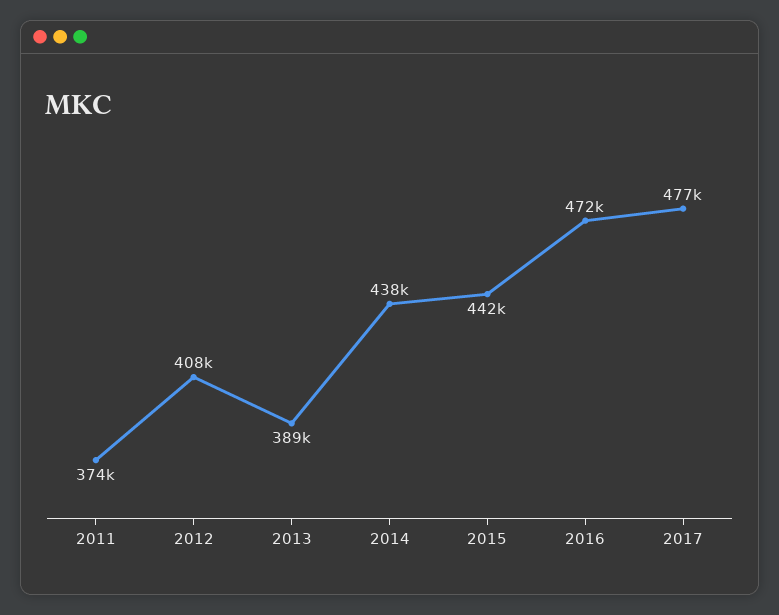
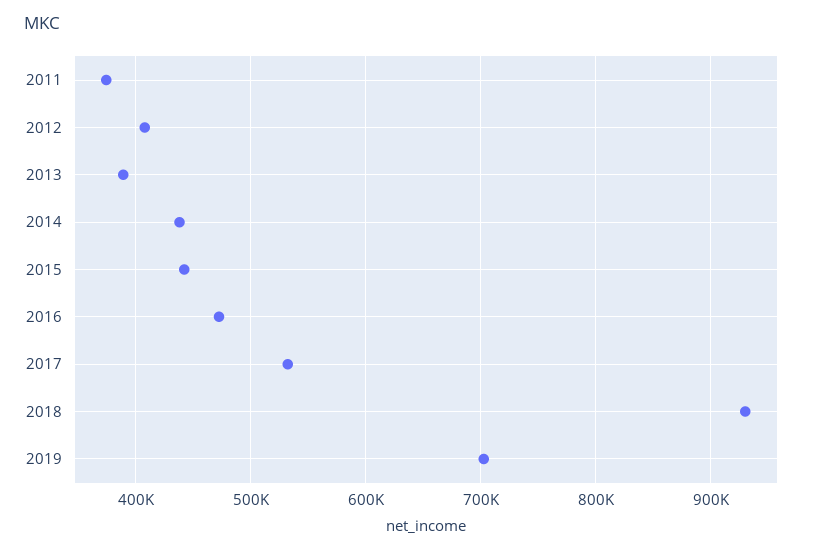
2017: 477000 -> 530000
2018: none -> 930000
2019: none -> 700000

